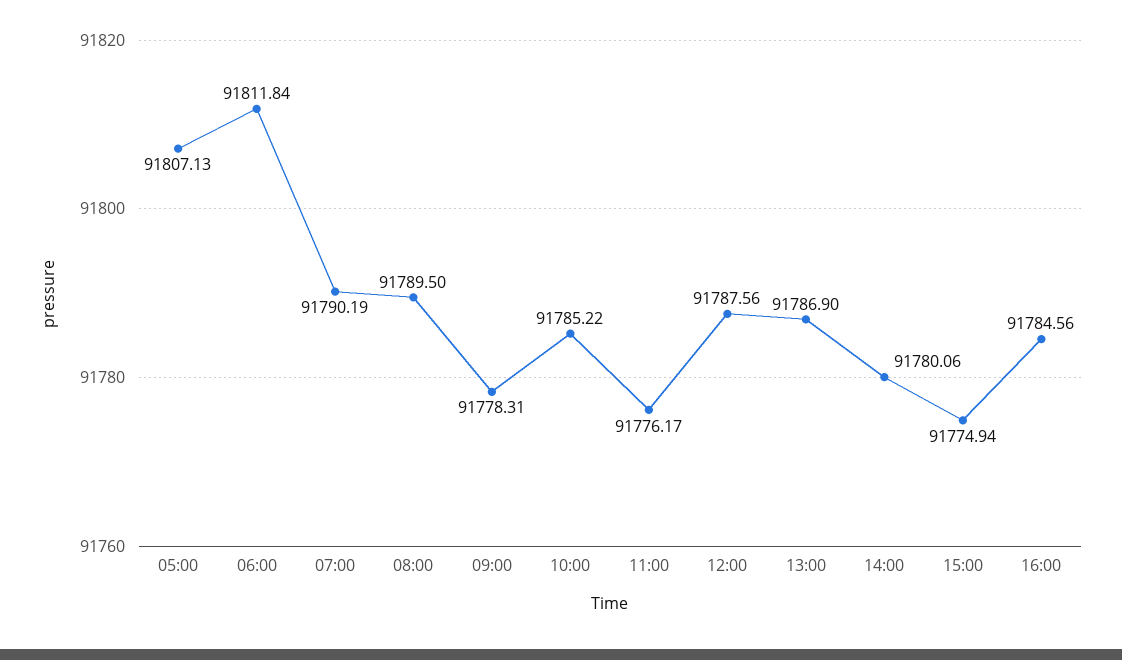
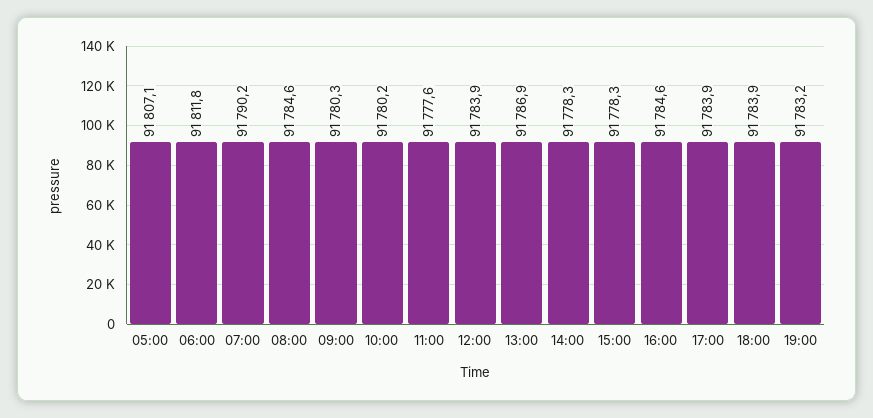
08:00: 91789.5 -> 91784.6
09:00: 91778.31 -> 91780.3
10:00: 91785.22 -> 91780.2
11:00: 91776.17 -> 91777.6
12:00: 91787.56 -> 91783.9
14:00: 91780.06 -> 91778.3
15:00: 91774.94 -> 91778.3
17:00: none -> 91783.9
18:00: none -> 91783.9
19:00: none -> 91783.2

